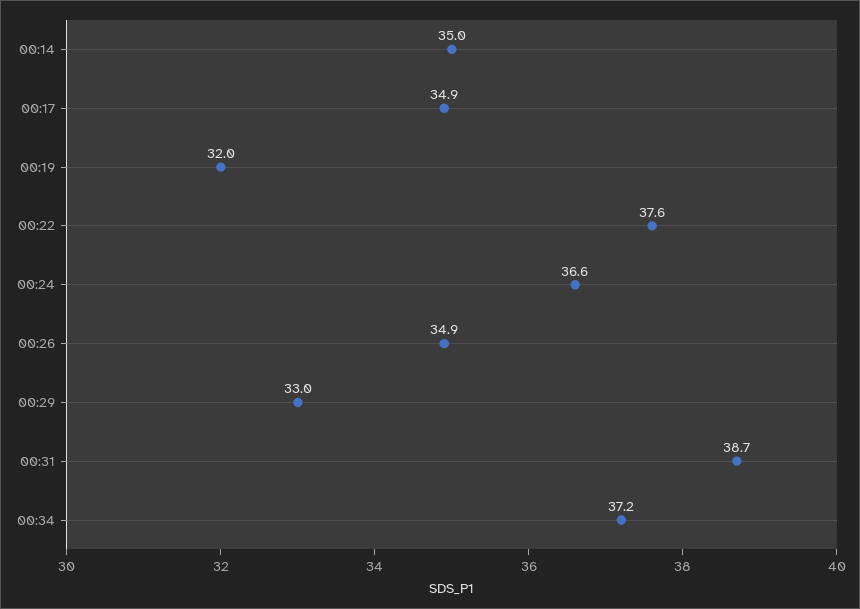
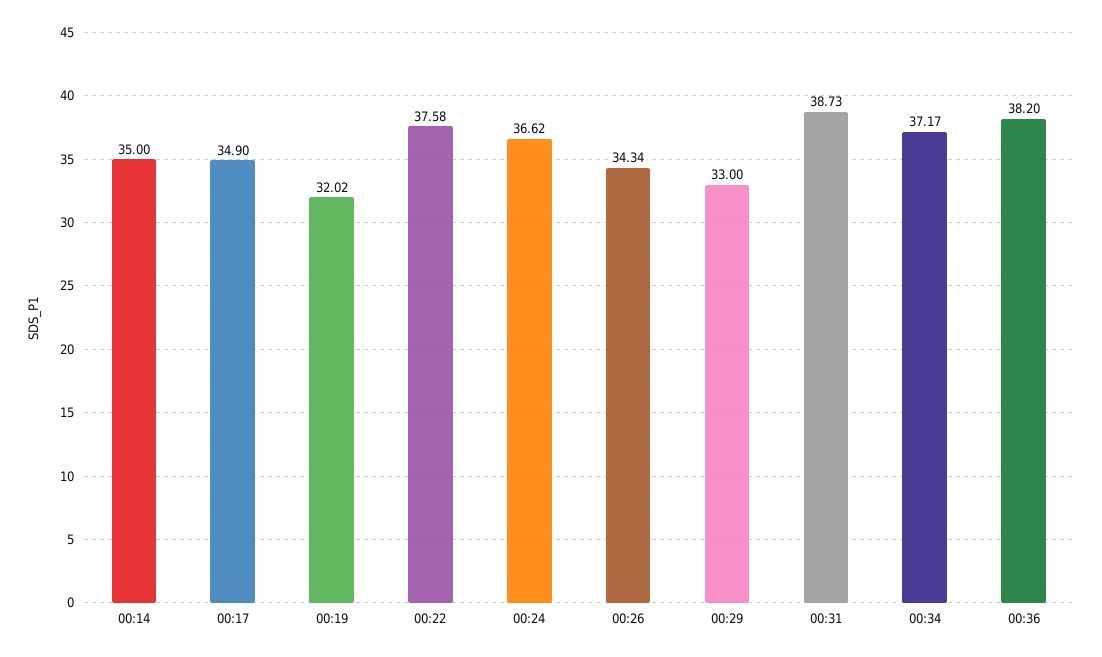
00:26: 34.9 -> 34.34
00:36: none -> 38.2

